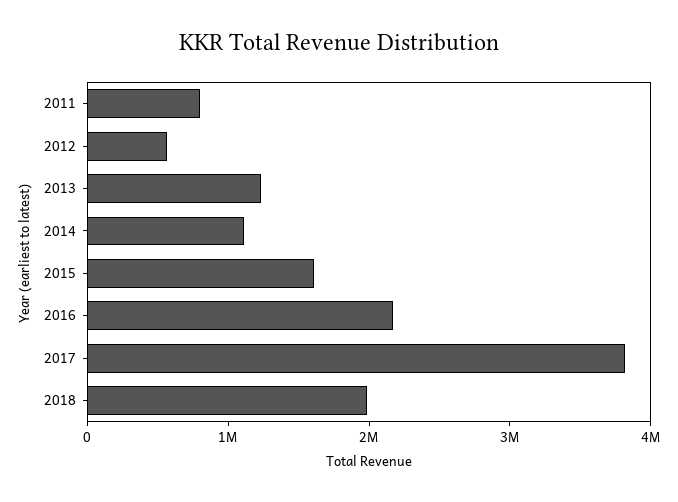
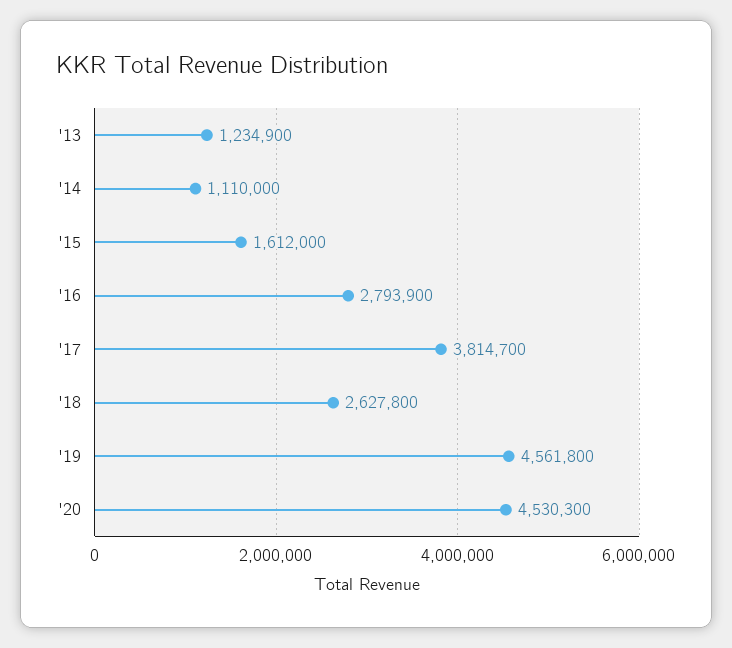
2011: 800000 -> none
2012: 600000 -> none
2016: 2200000 -> 2793900
2018: 2000000 -> 2627800
'19: none -> 4561800
'20: none -> 4530300

